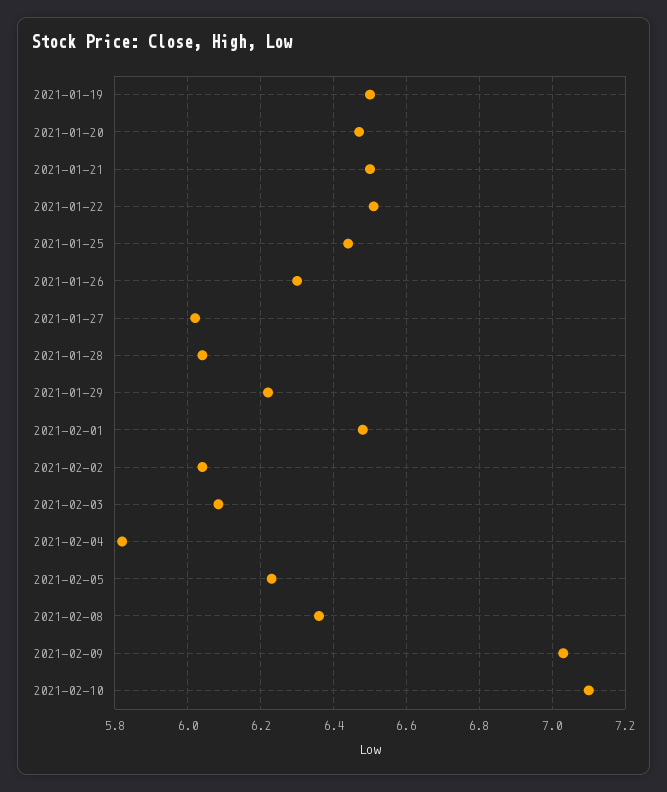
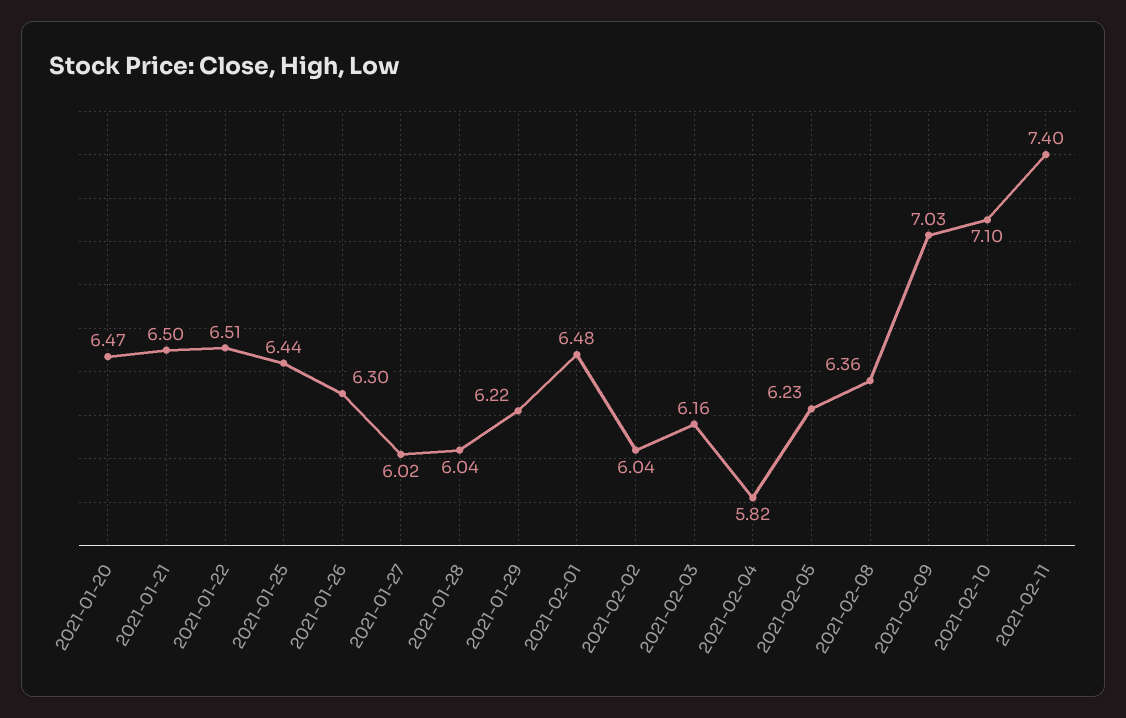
2021-01-19: 6.5 -> none
2021-02-03: 6.08 -> 6.16
2021-02-11: none -> 7.4

